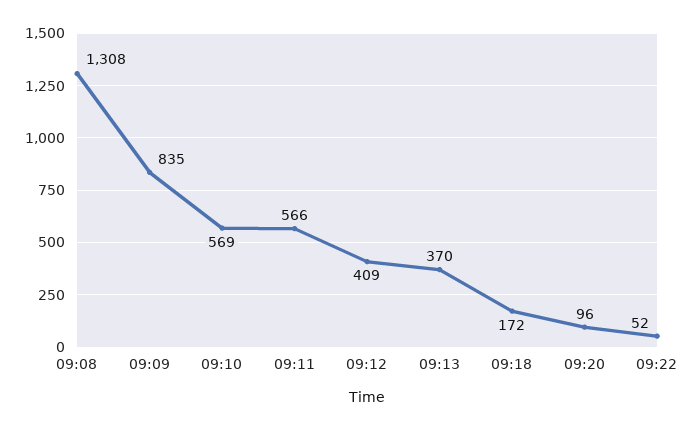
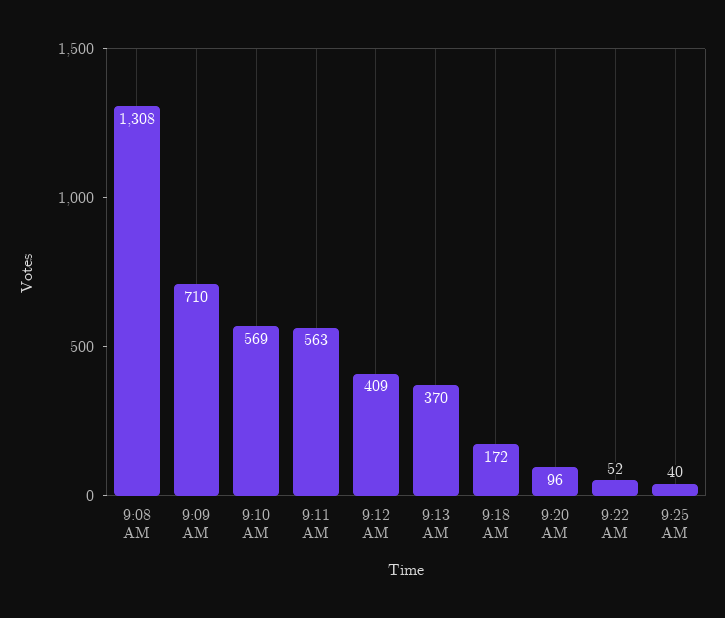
09:09: 835 -> 710
09:11: 566 -> 563
9:25 AM: none -> 40

